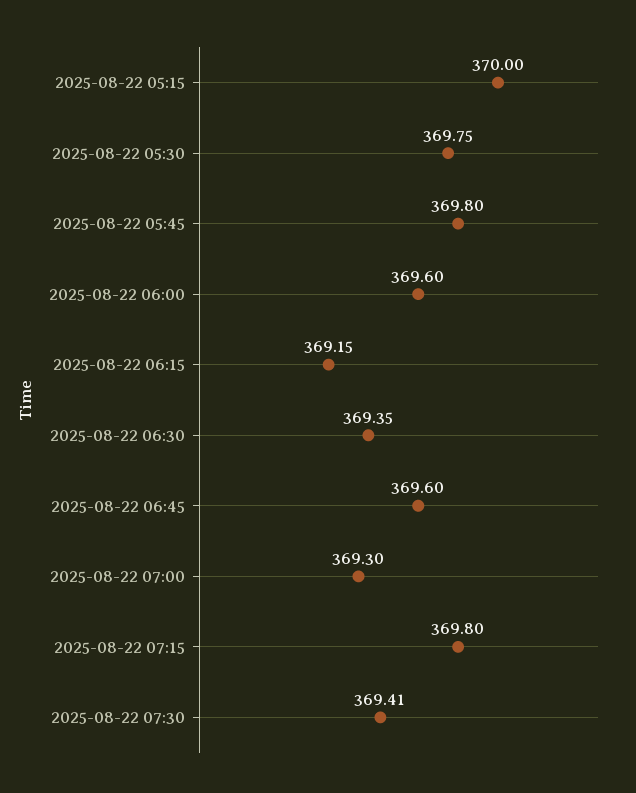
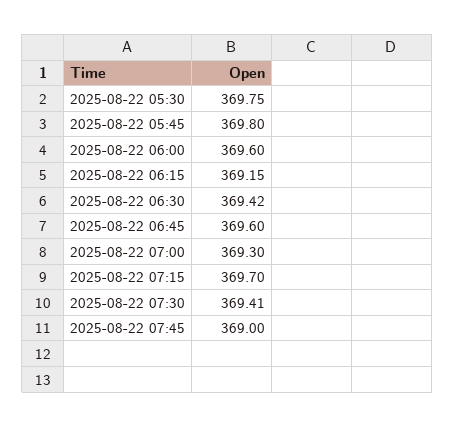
2025-08-22 05:15: 370 -> none
2025-08-22 06:30: 369.35 -> 369.42
2025-08-22 07:15: 369.8 -> 369.7
2025-08-22 07:45: none -> 369

